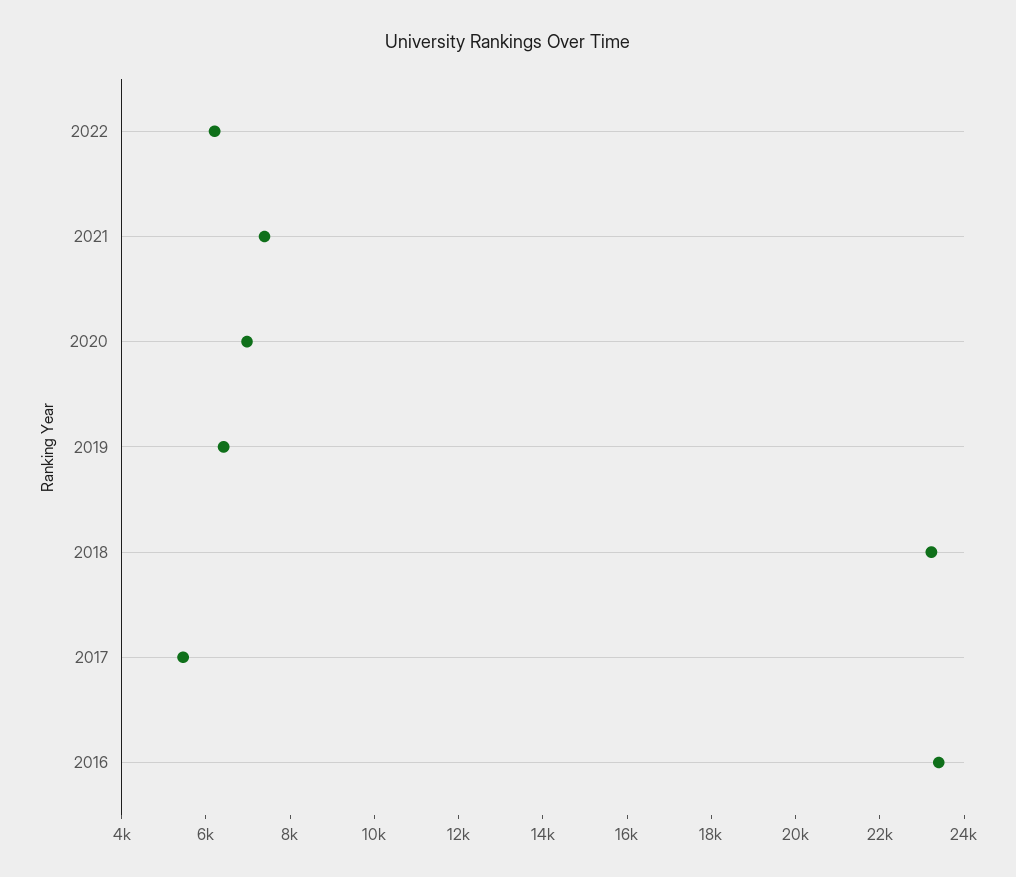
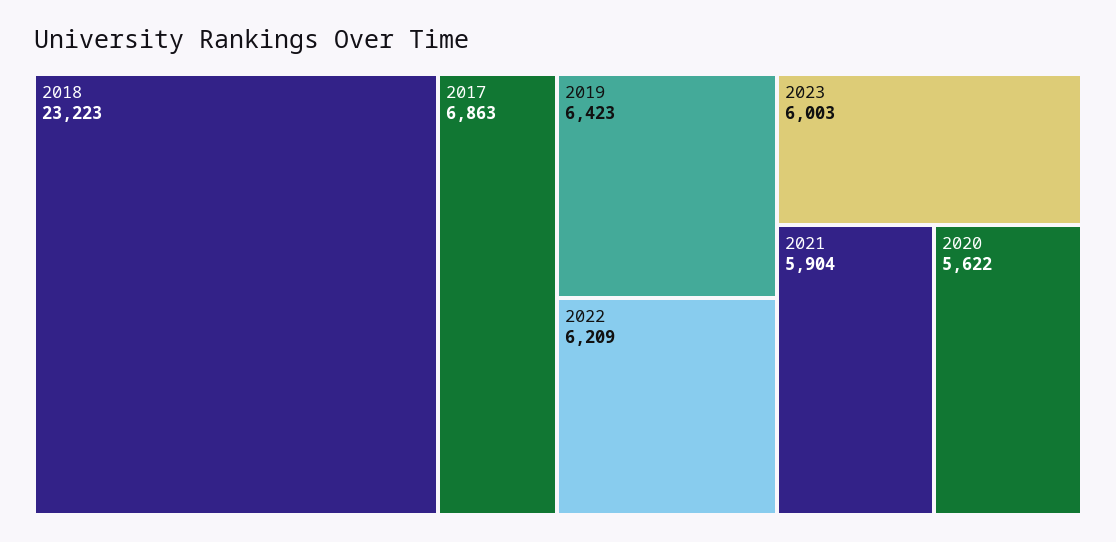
2021: 7500 -> 5904
2020: 7000 -> 5622
2017: 5500 -> 6863
2016: 23500 -> none
2023: none -> 6003

